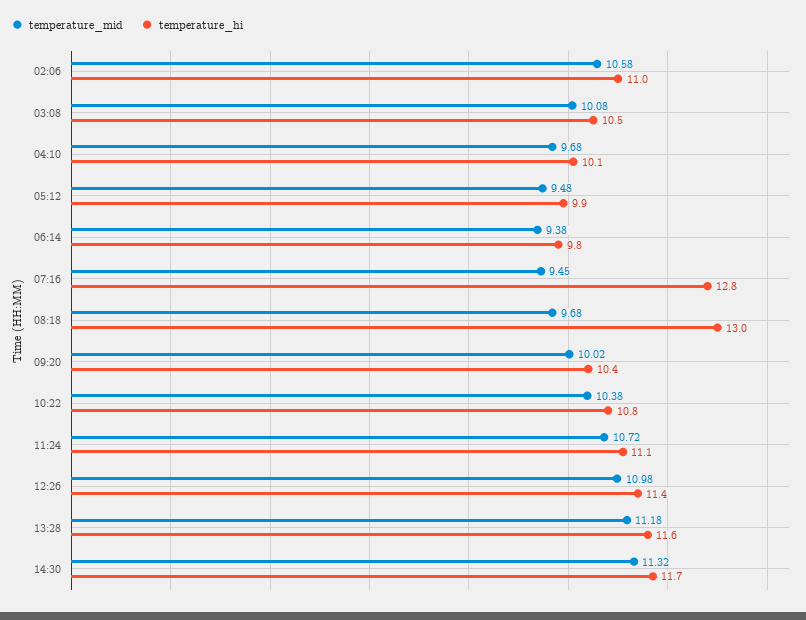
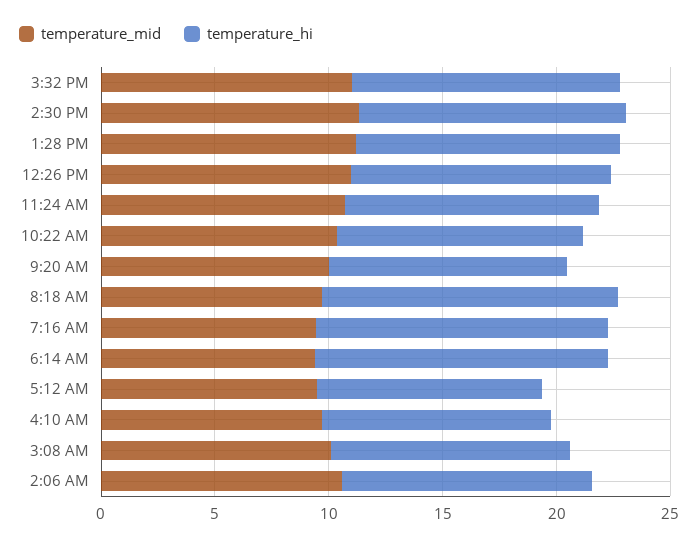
temperature_hi, 06:14: 9.8 -> 13
temperature_mid, 3:32 PM: none -> 11
temperature_hi, 3:32 PM: none -> 12

